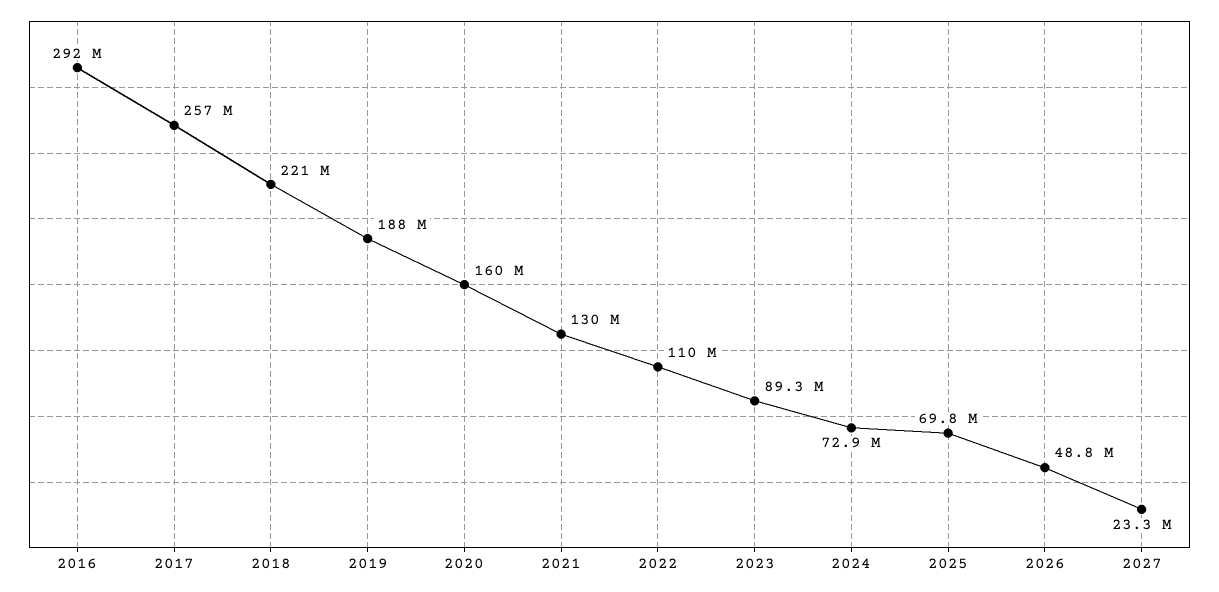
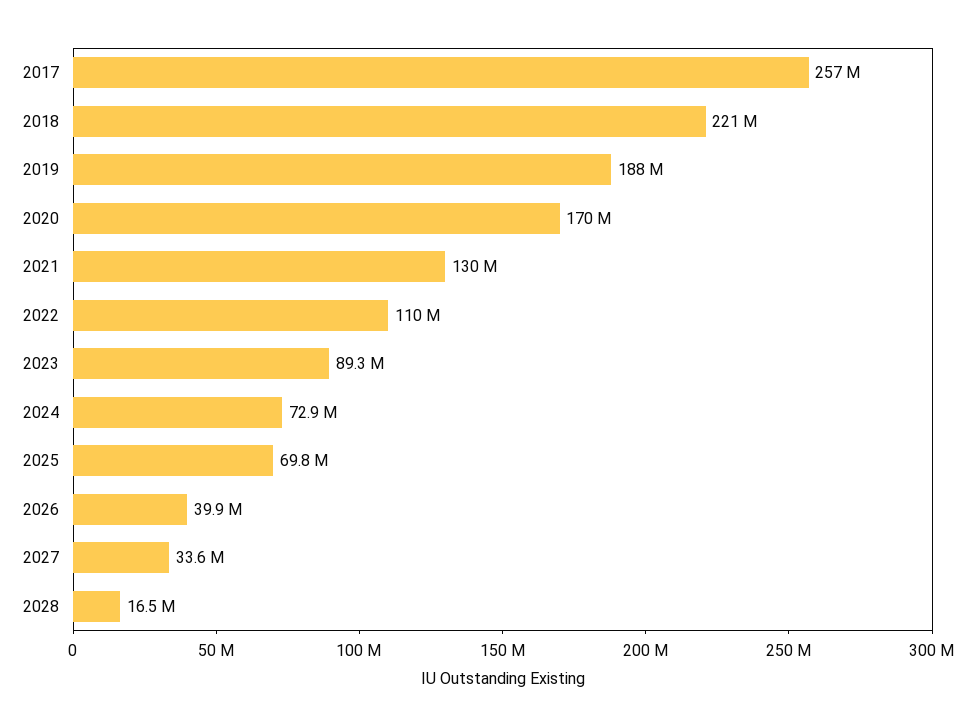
2016: 292000000 -> none
2020: 160000000 -> 170000000
2026: 48800000 -> 39900000
2027: 23300000 -> 33600000
2028: none -> 16500000

